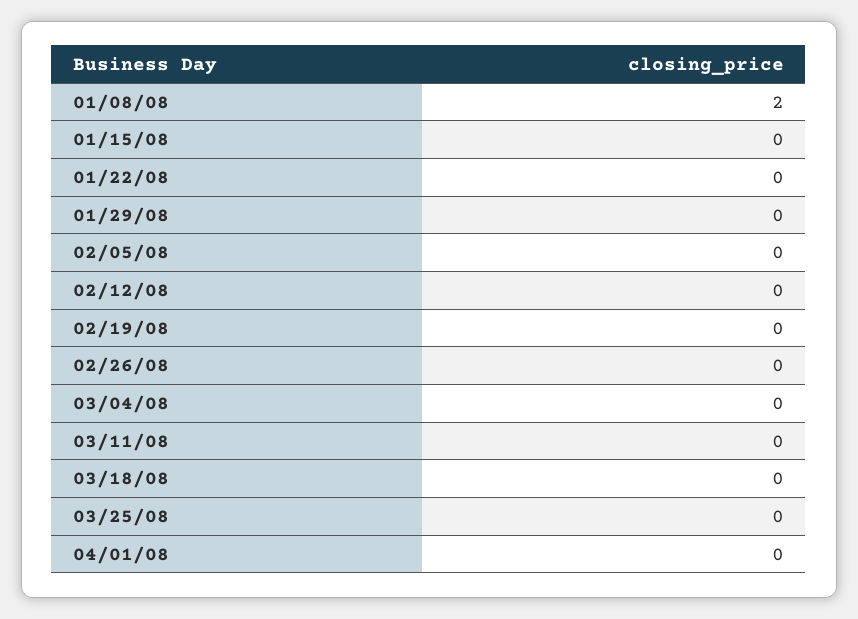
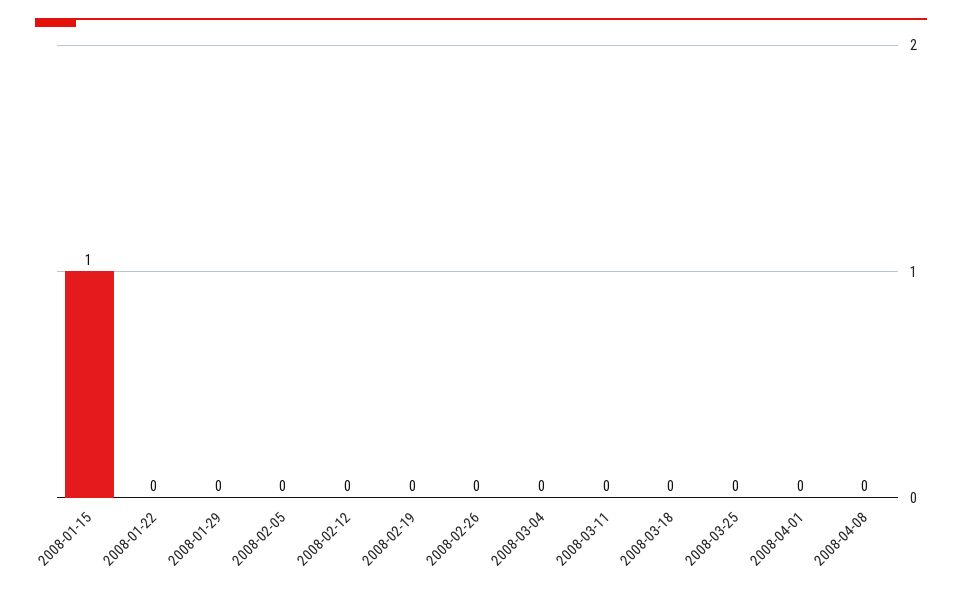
01/08/08: 2 -> none
01/15/08: 0 -> 1
2008-04-08: none -> 0

